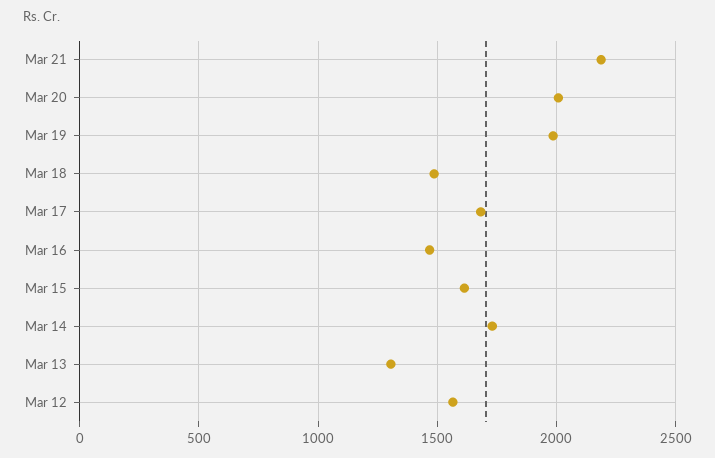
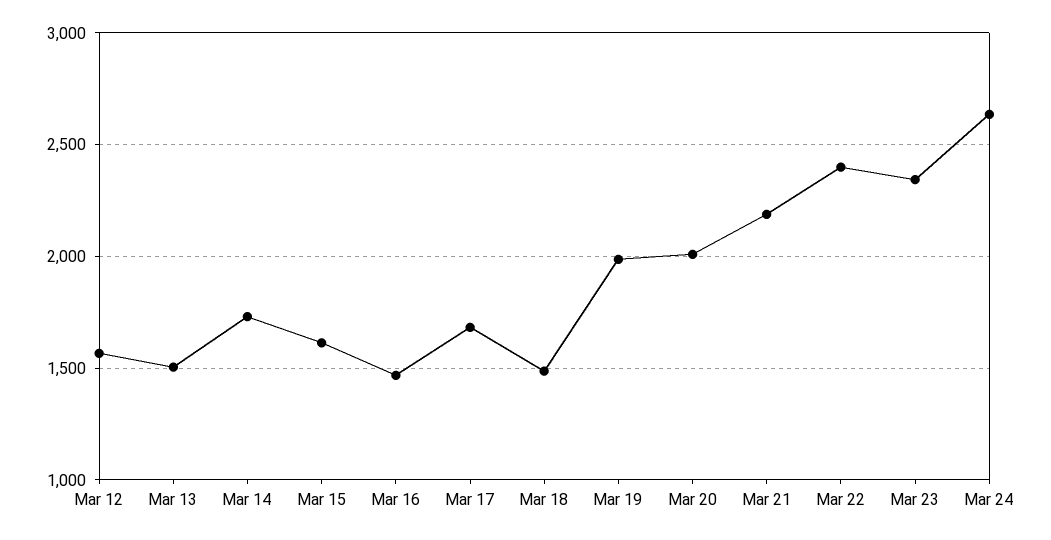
Mar 13: 1300 -> 1500
Mar 22: none -> 2400
Mar 23: none -> 2350
Mar 24: none -> 2650

